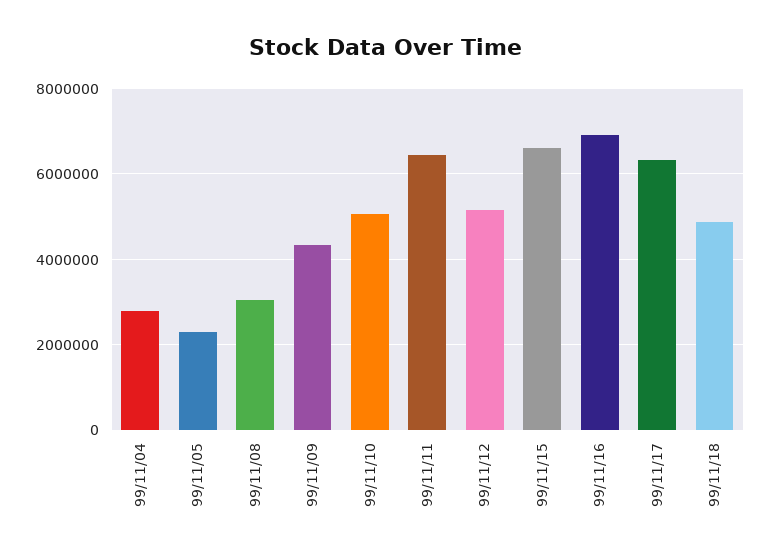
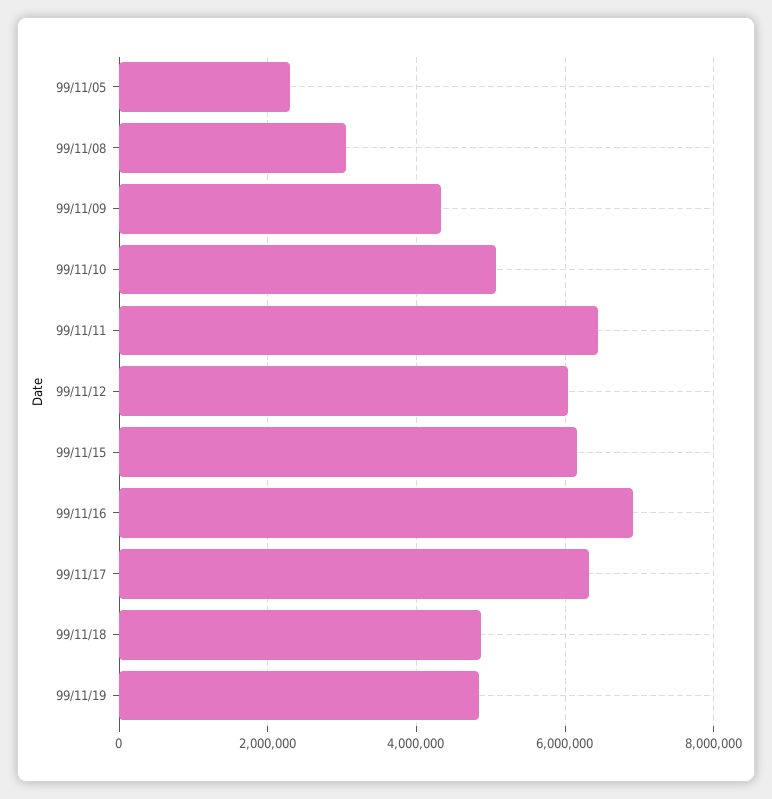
99/11/04: 2800000 -> none
99/11/12: 5200000 -> 6000000
99/11/15: 6600000 -> 6200000
99/11/19: none -> 4800000

